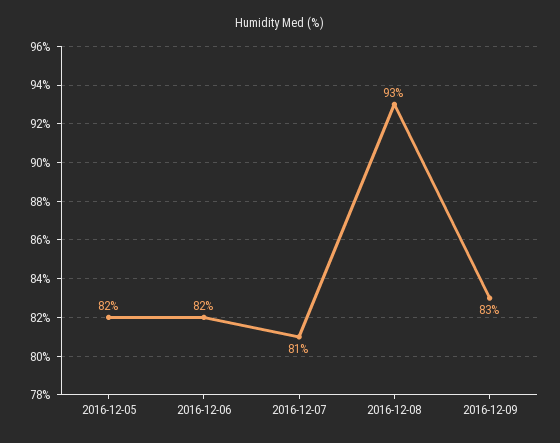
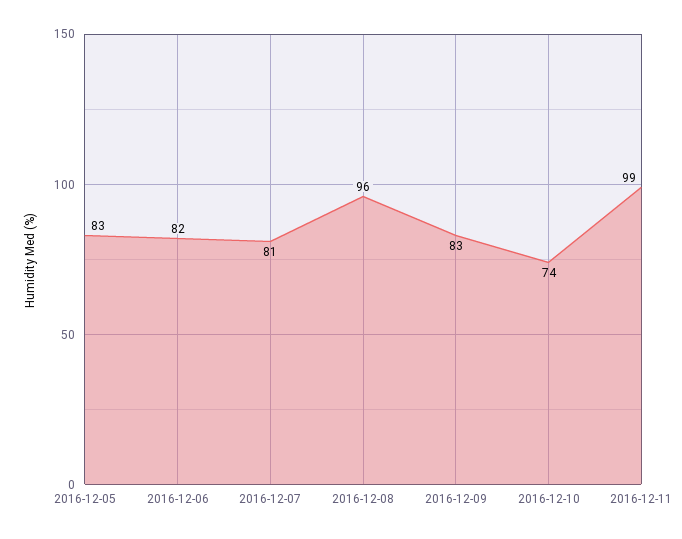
2016-12-05: 82 -> 83
2016-12-08: 93 -> 96
2016-12-10: none -> 74
2016-12-11: none -> 99

